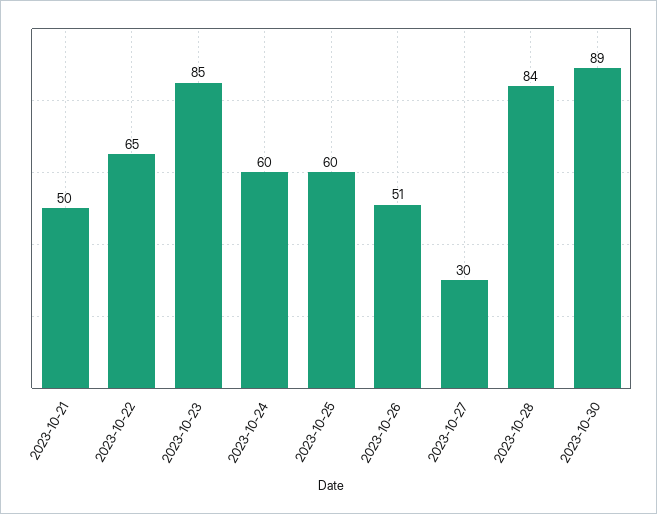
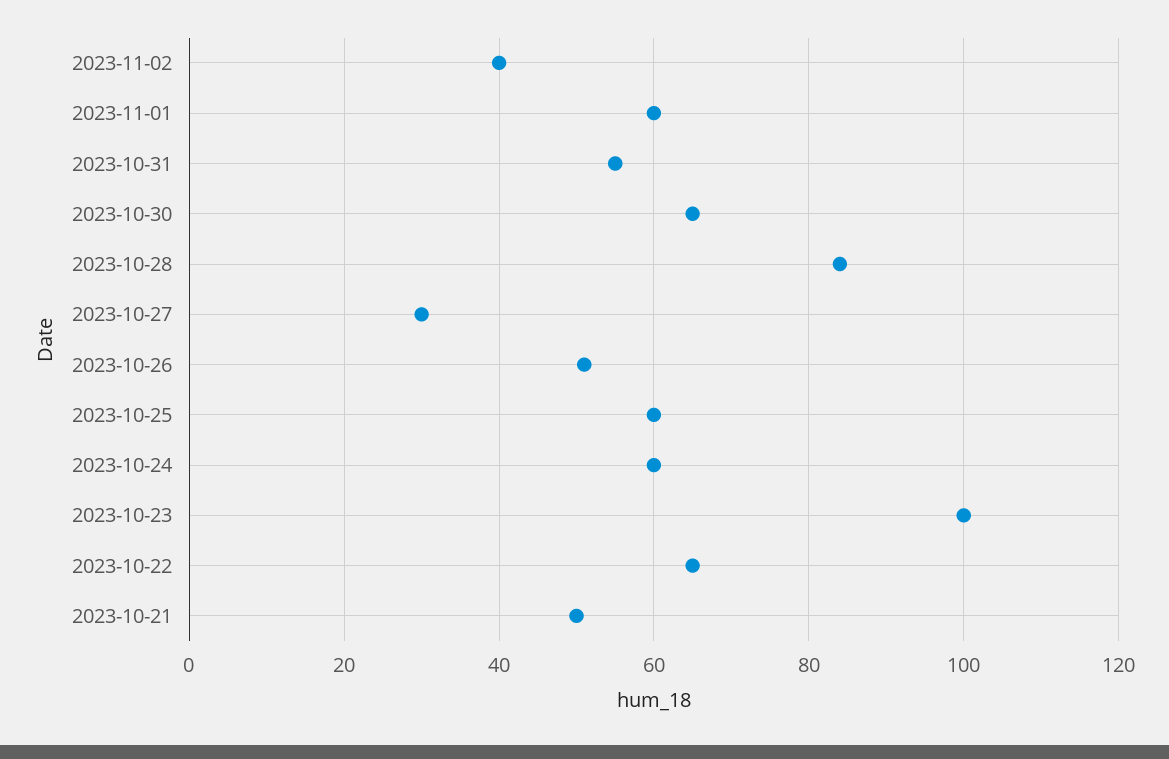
2023-10-23: 85 -> 100
2023-10-30: 89 -> 65
2023-11-02: none -> 40
2023-11-01: none -> 60
2023-10-31: none -> 55

